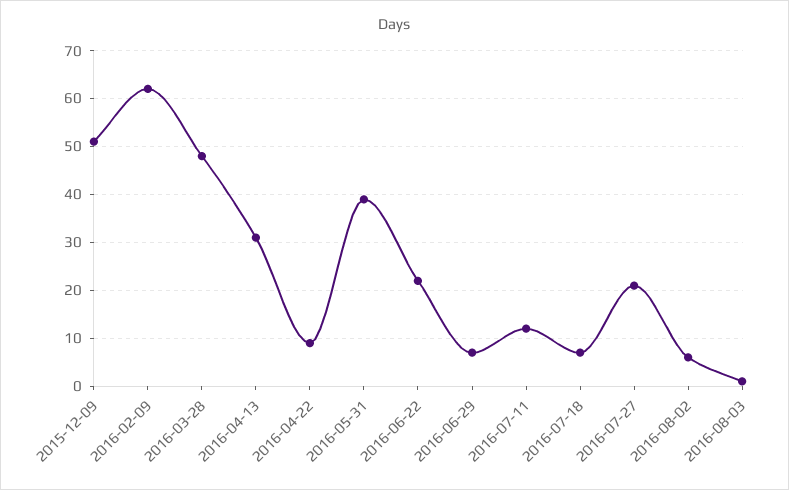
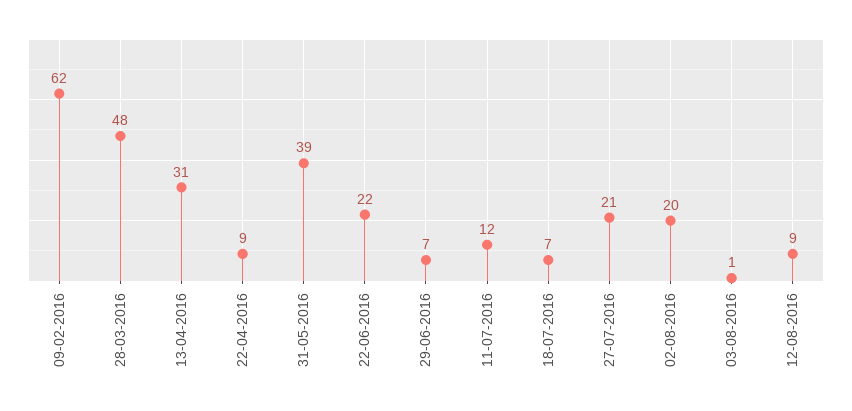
2015-12-09: 50 -> none
2016-08-02: 5 -> 20
12-08-2016: none -> 9

